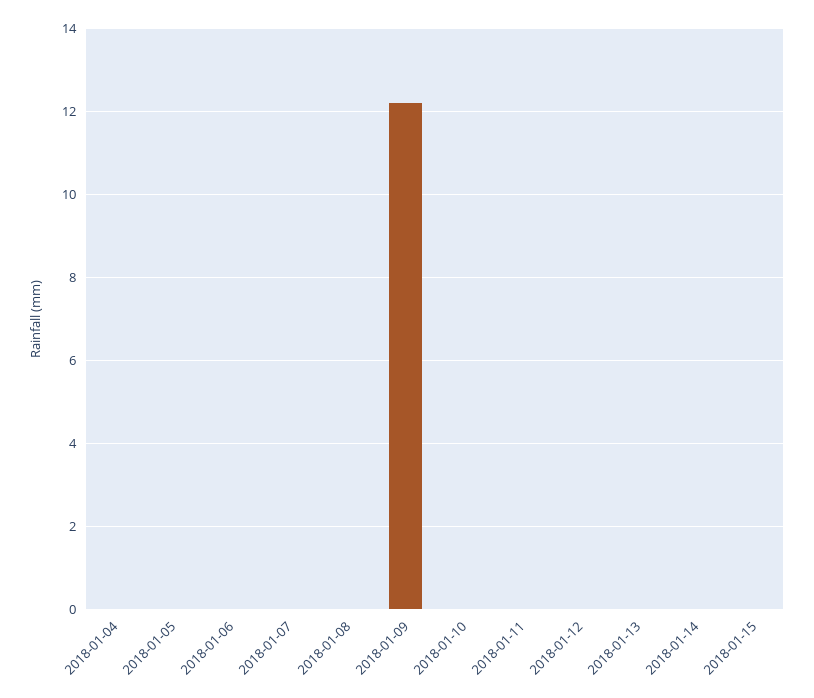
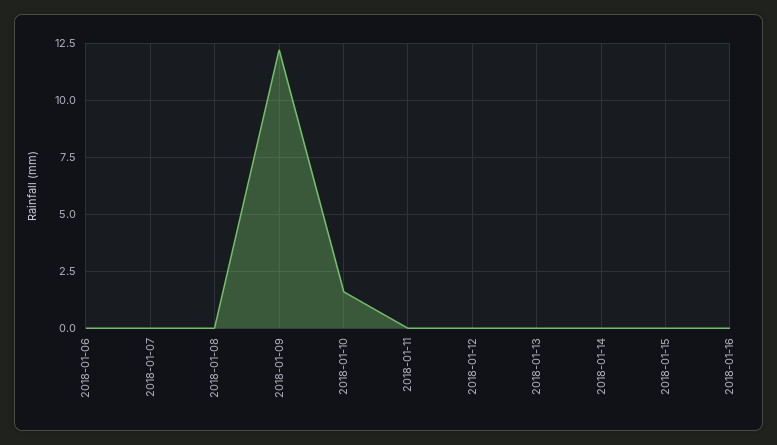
2018-01-04: 0 -> none
2018-01-05: 0 -> none
2018-01-10: 0 -> 1.5
2018-01-16: none -> 0

